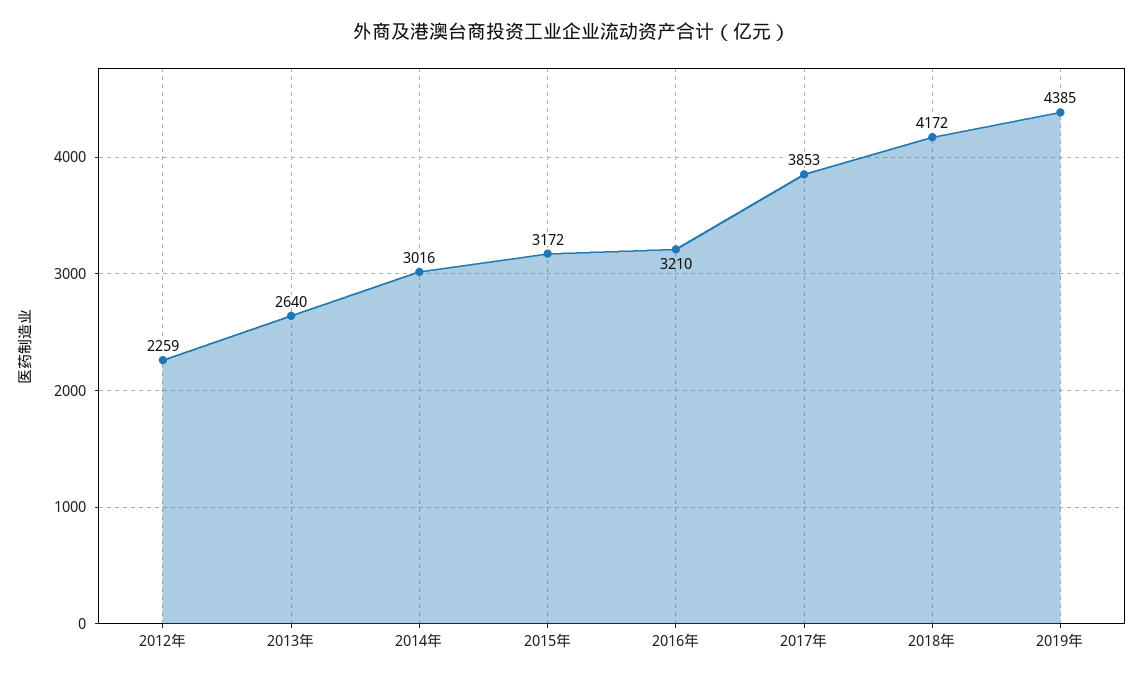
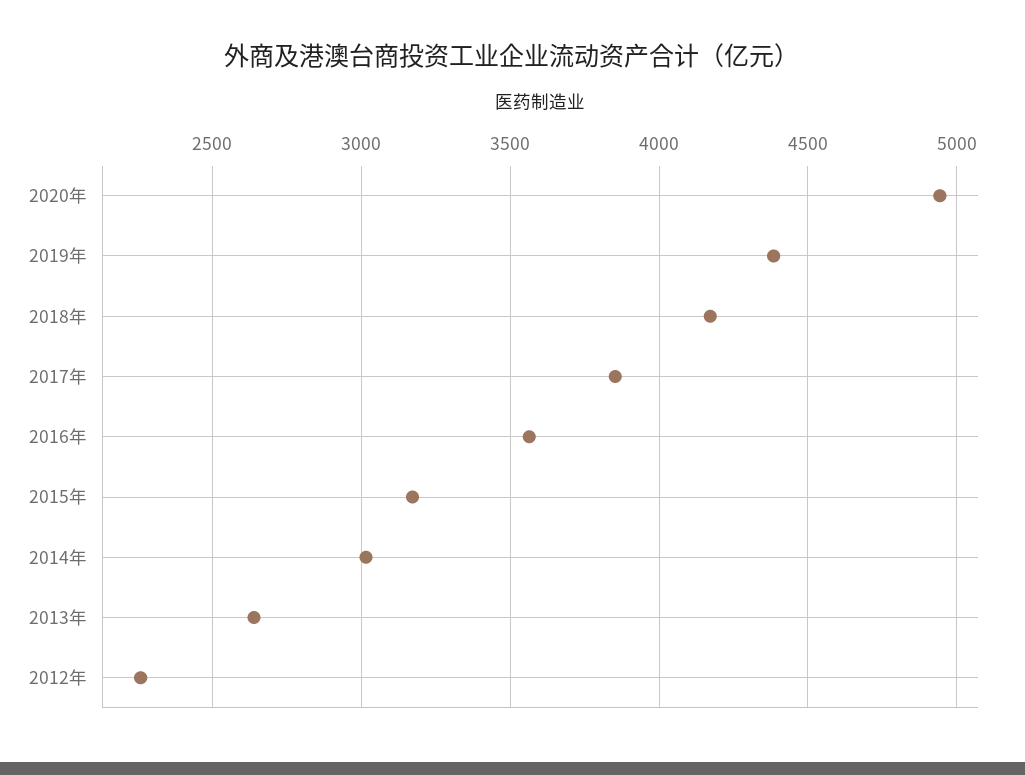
2016年: 3210 -> 3550
2020年: none -> 4950

